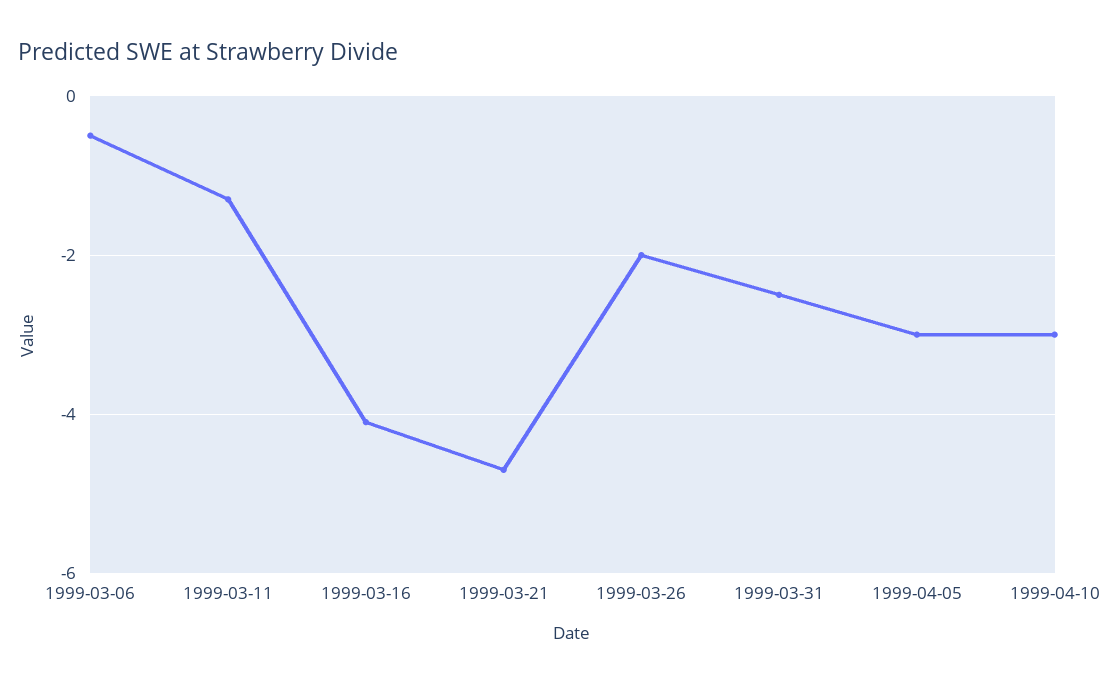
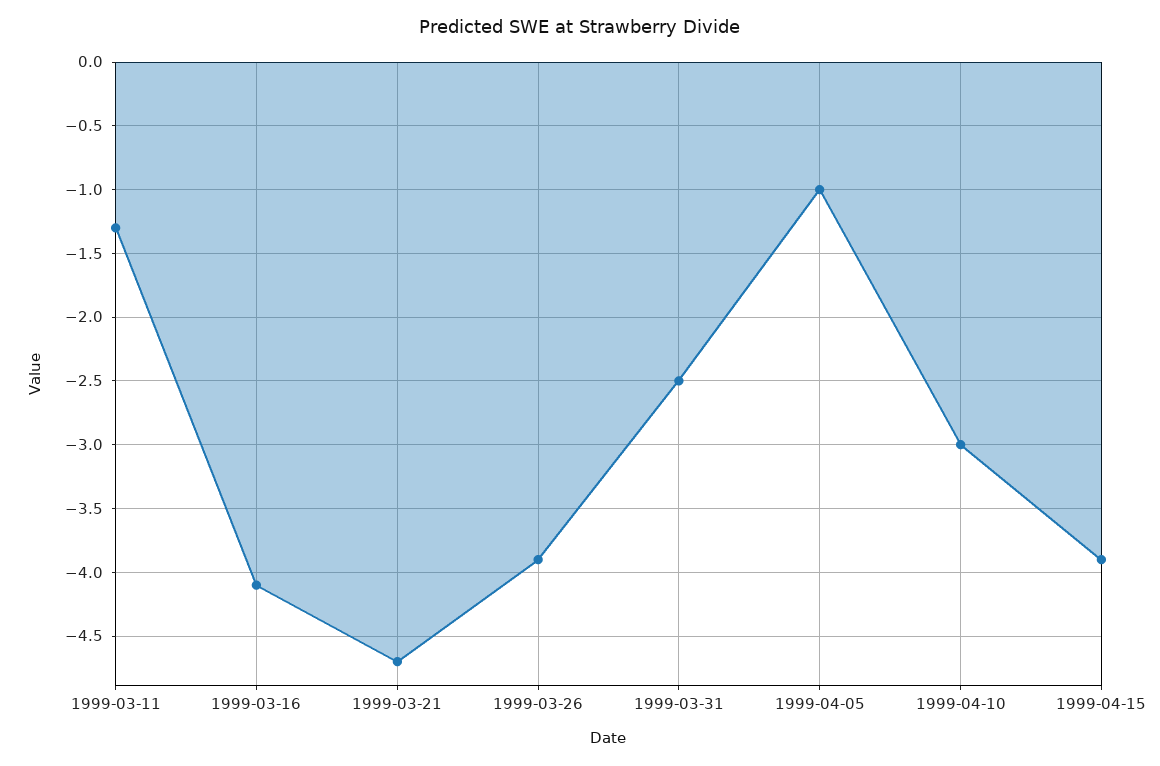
1999-03-06: -0.5 -> none
1999-03-26: -2 -> -3.9
1999-04-05: -3 -> -1
1999-04-15: none -> -3.9

